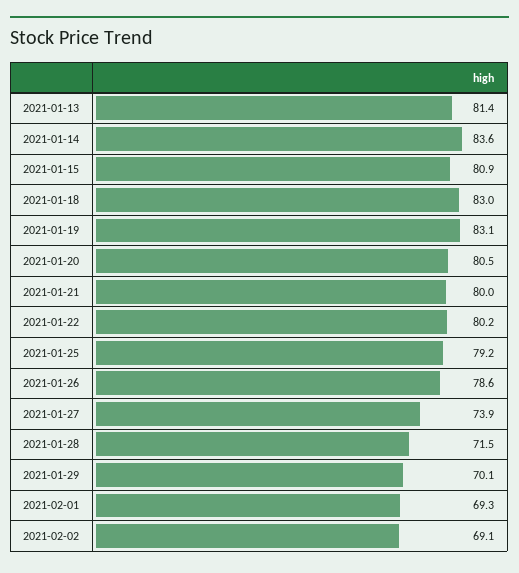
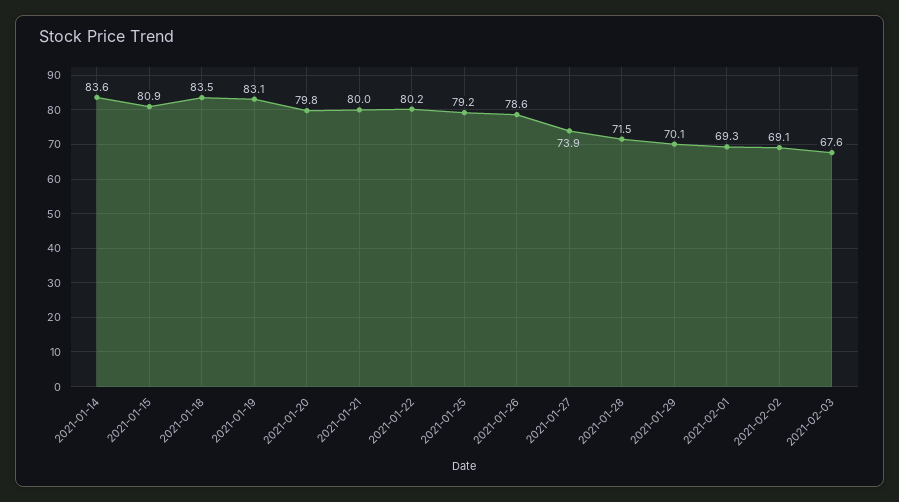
2021-01-13: 81.4 -> none
2021-01-18: 83 -> 83.5
2021-01-20: 80.5 -> 79.8
2021-02-03: none -> 67.6

